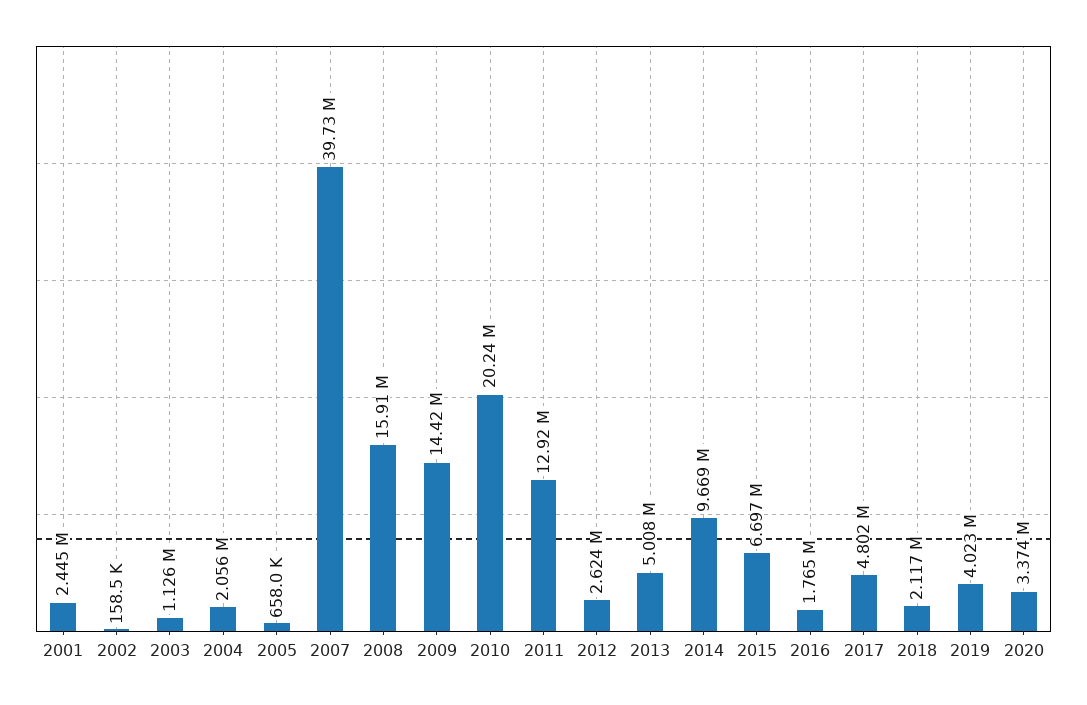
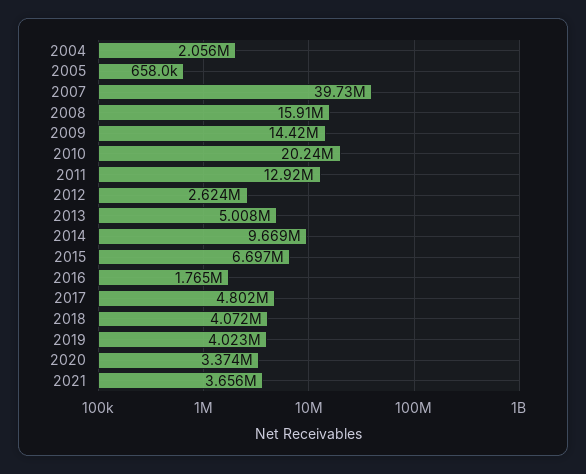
2001: 2445000 -> none
2002: 158500 -> none
2003: 1126000 -> none
2018: 2117000 -> 4072000
2021: none -> 3656000

